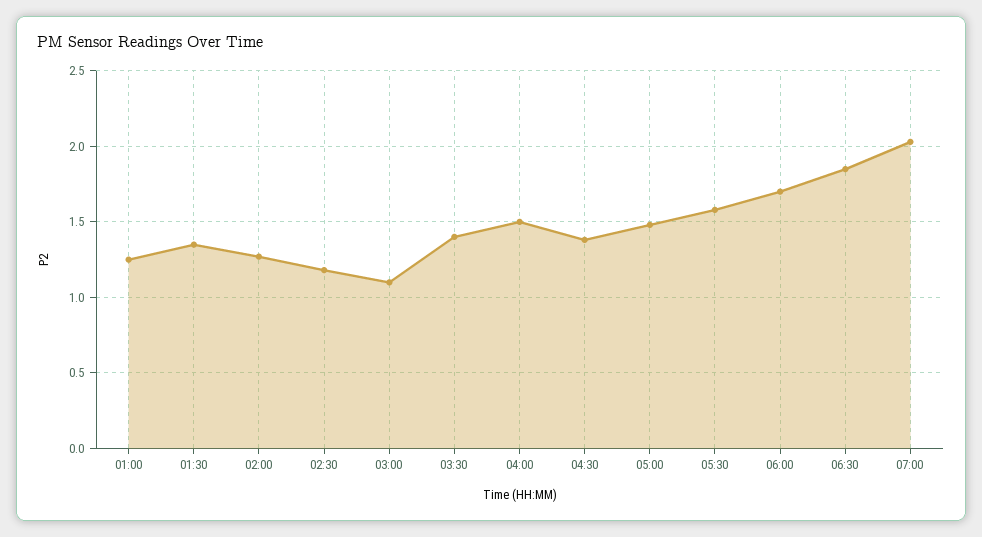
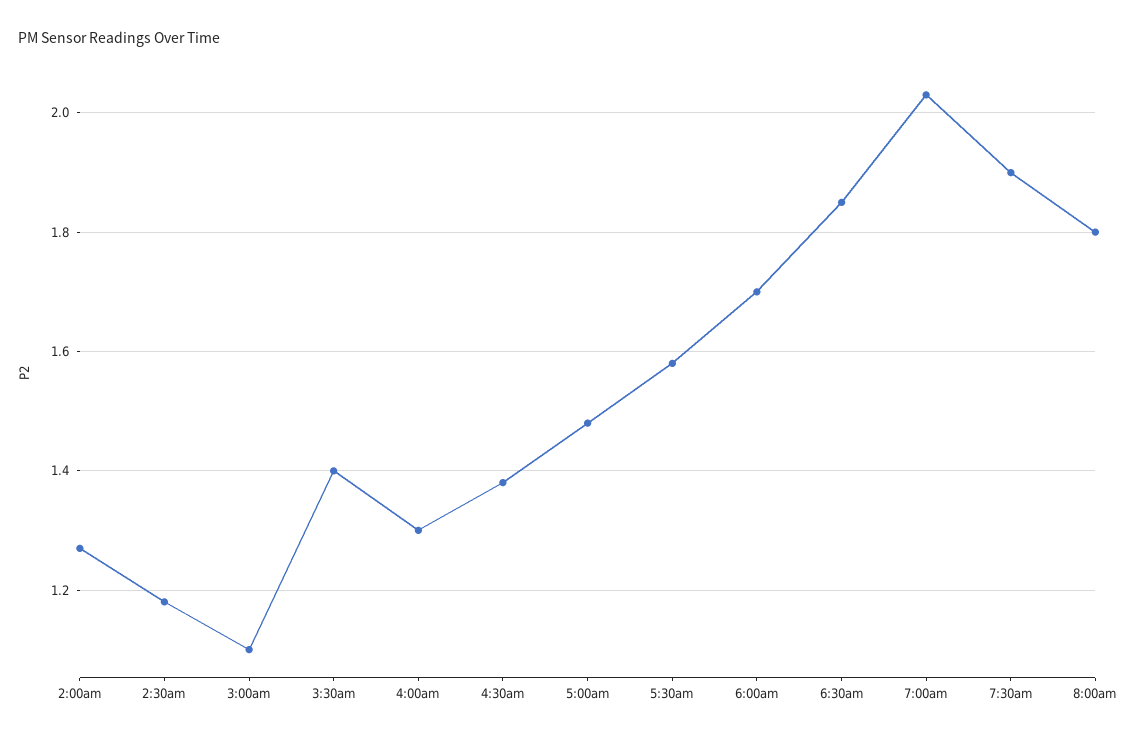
01:00: 1.25 -> none
01:30: 1.35 -> none
04:00: 1.5 -> 1.3
7:30am: none -> 1.9
8:00am: none -> 1.8

